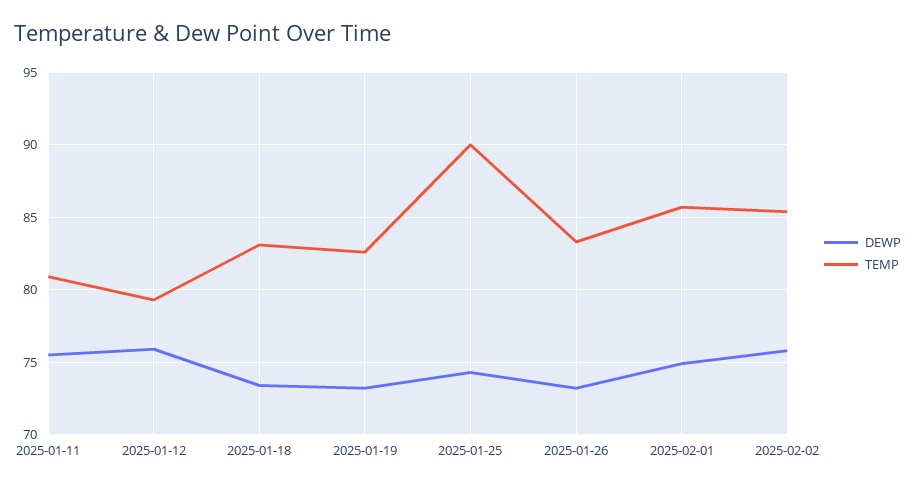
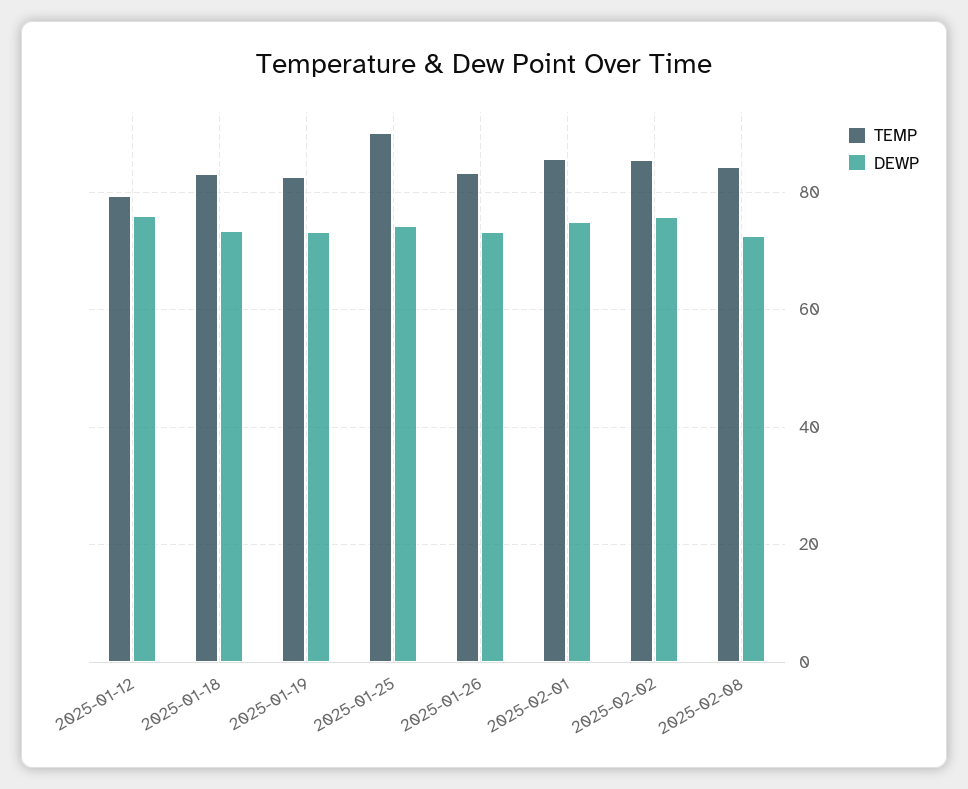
DEWP, 2025-01-11: 75.5 -> none
TEMP, 2025-01-11: 81 -> none
TEMP, 2025-02-08: none -> 84
DEWP, 2025-02-08: none -> 72

